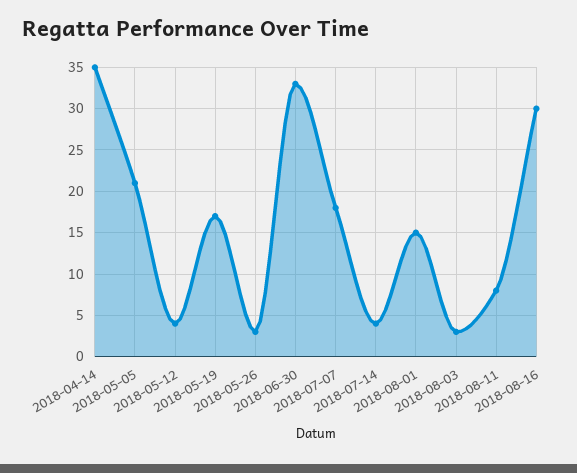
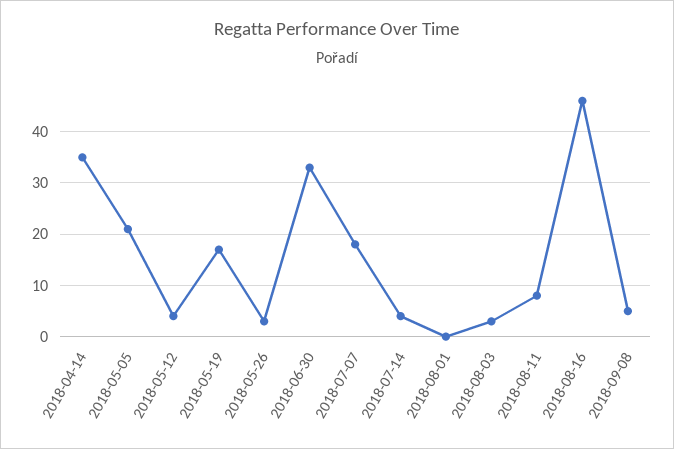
2018-08-01: 15 -> 0
2018-08-16: 30 -> 45
2018-09-08: none -> 5

